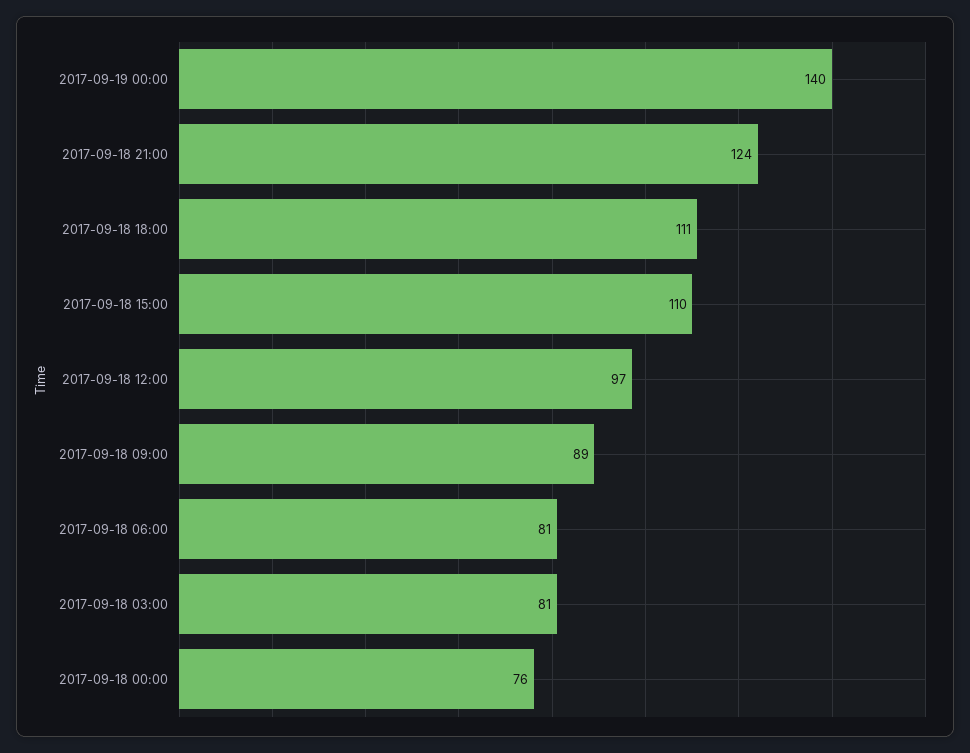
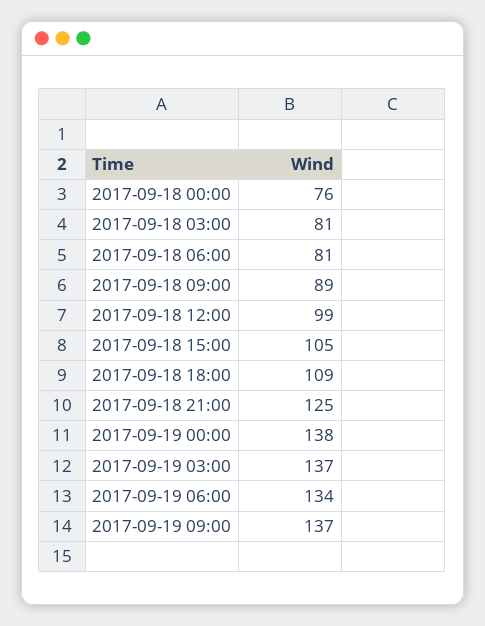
2017-09-19 00:00: 140 -> 138
2017-09-18 21:00: 124 -> 125
2017-09-18 18:00: 111 -> 109
2017-09-18 15:00: 110 -> 105
2017-09-18 12:00: 97 -> 99
2017-09-19 03:00: none -> 137
2017-09-19 06:00: none -> 134
2017-09-19 09:00: none -> 137

